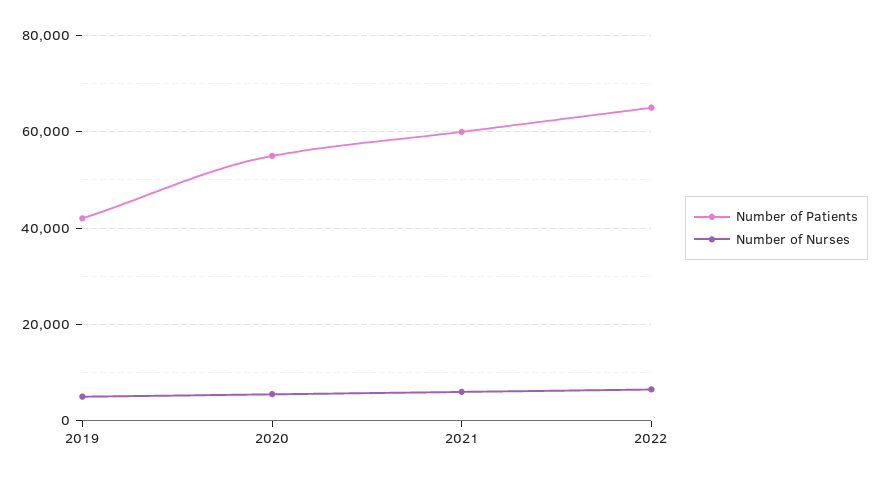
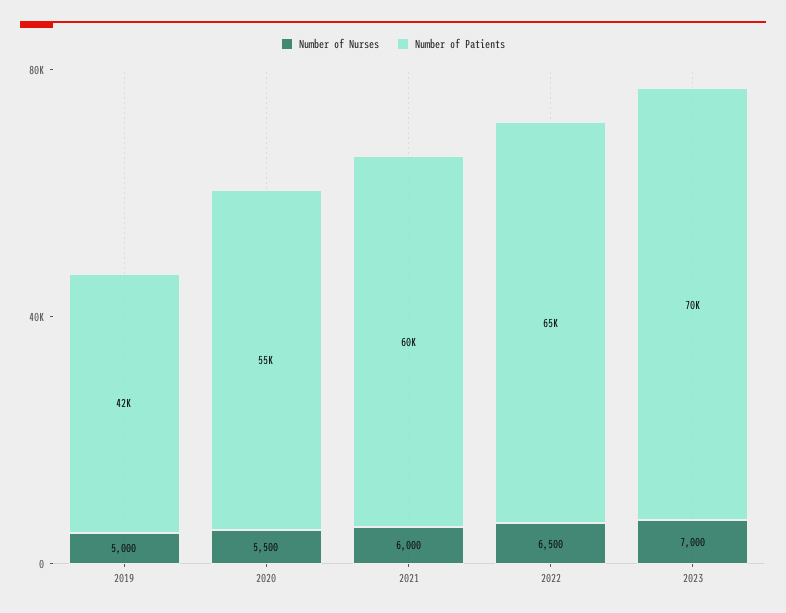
Number of Nurses, 2023: none -> 7000
Number of Patients, 2023: none -> 70000

